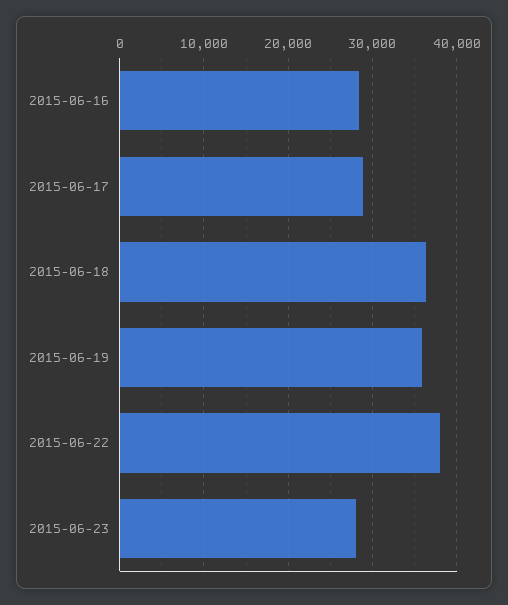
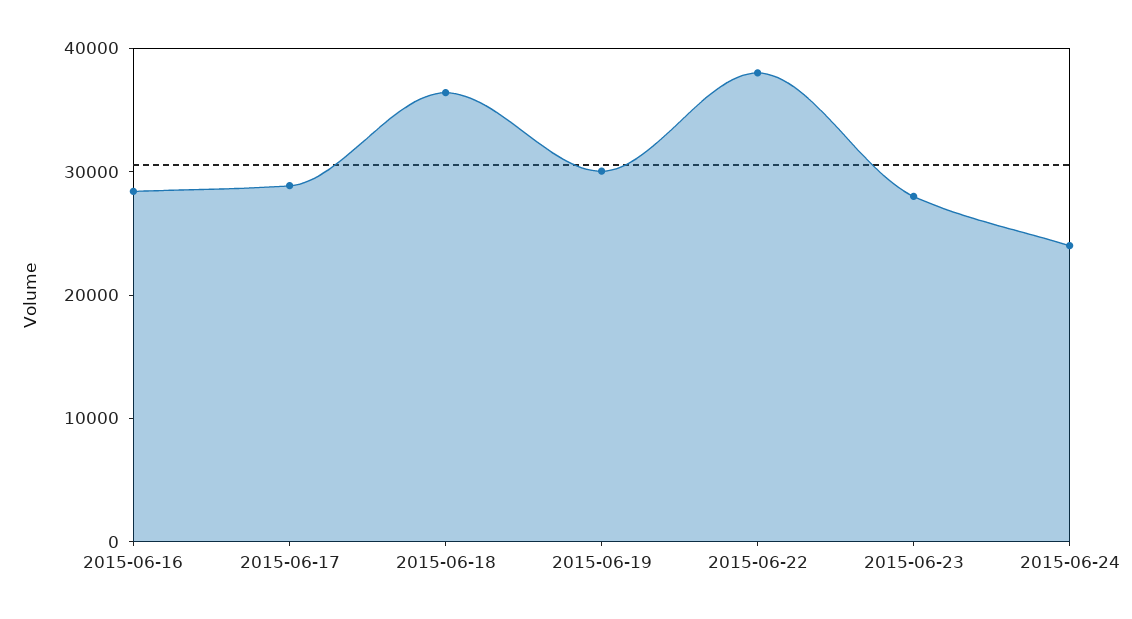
2015-06-19: 36000 -> 30000
2015-06-24: none -> 24000

